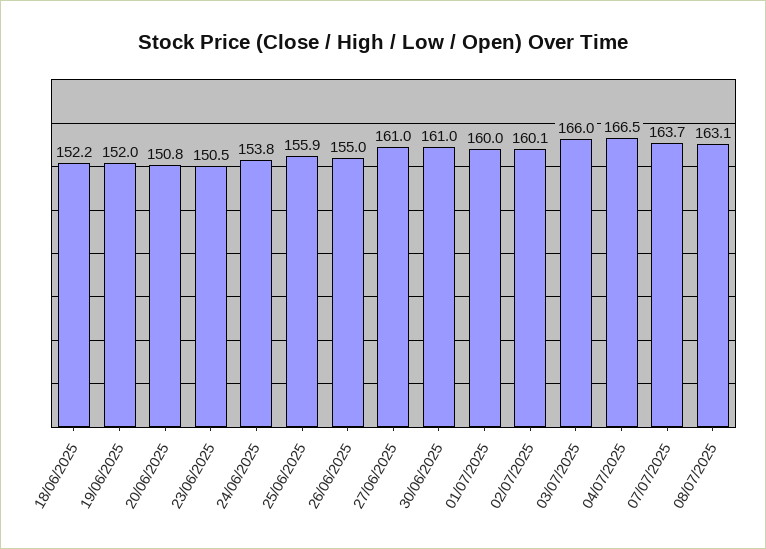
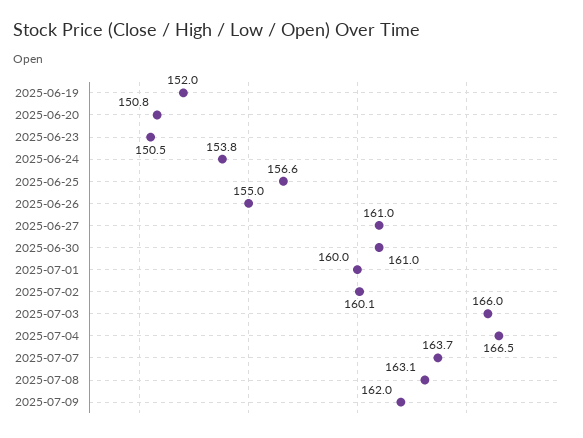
18/06/2025: 152.2 -> none
25/06/2025: 155.9 -> 156.6
2025-07-09: none -> 162

